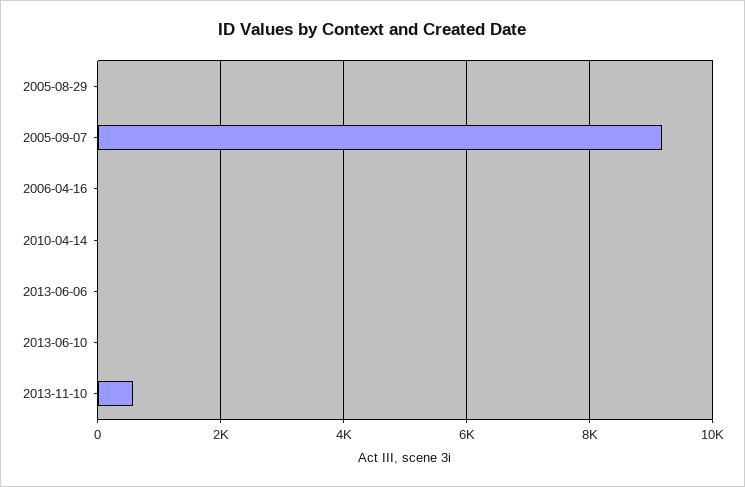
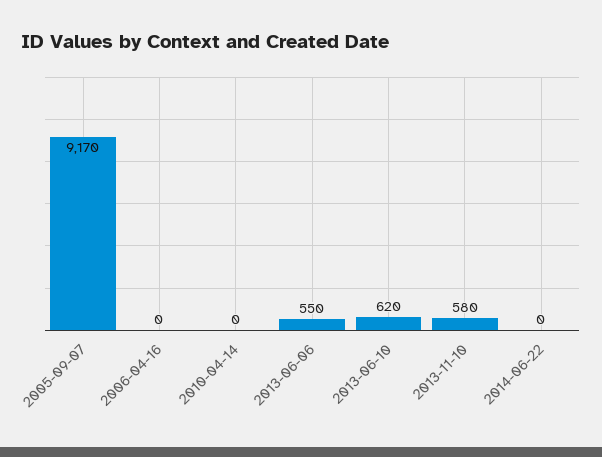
2005-08-29: 0 -> none
2013-06-06: 0 -> 550
2013-06-10: 0 -> 620
2014-06-22: none -> 0

